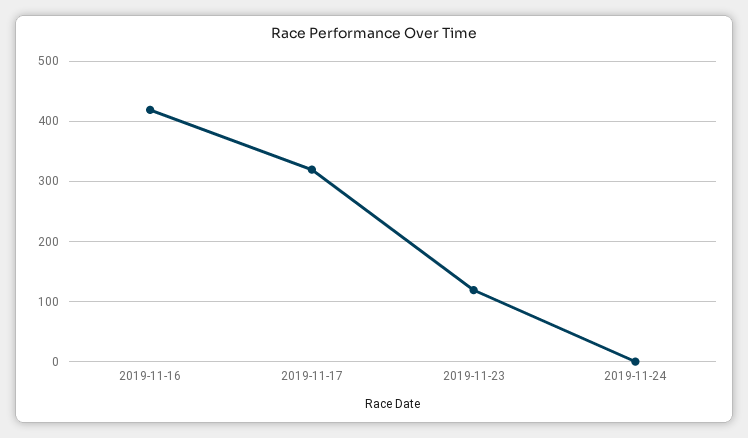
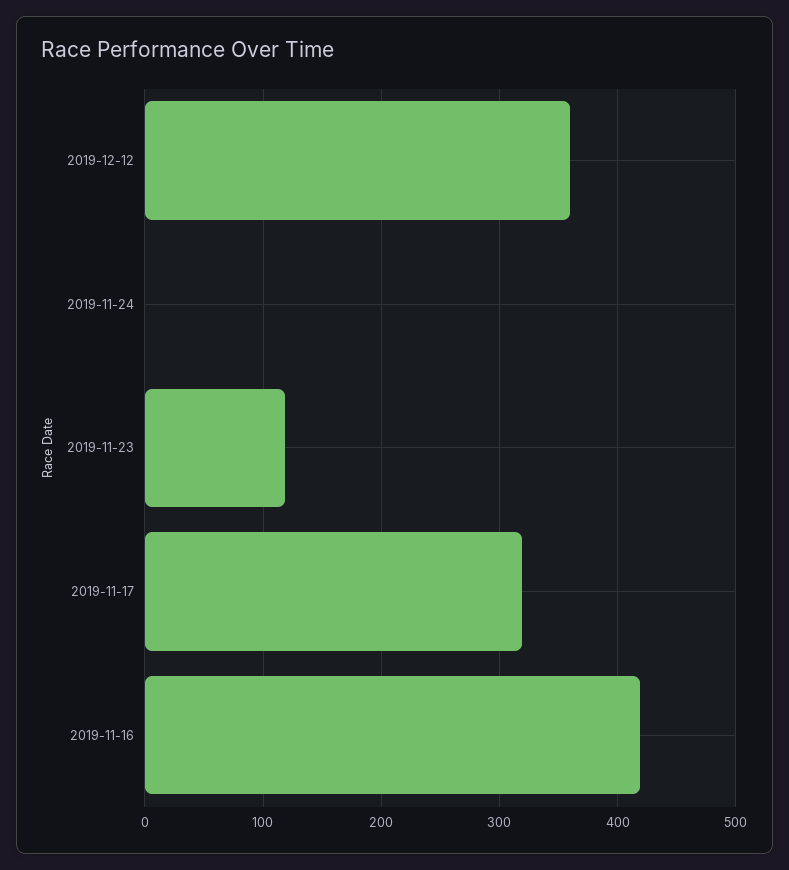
2019-12-12: none -> 360

